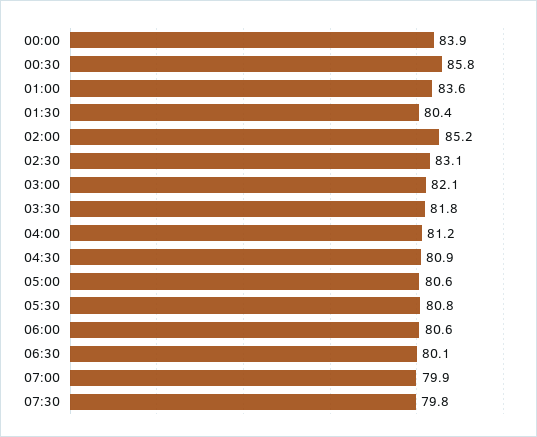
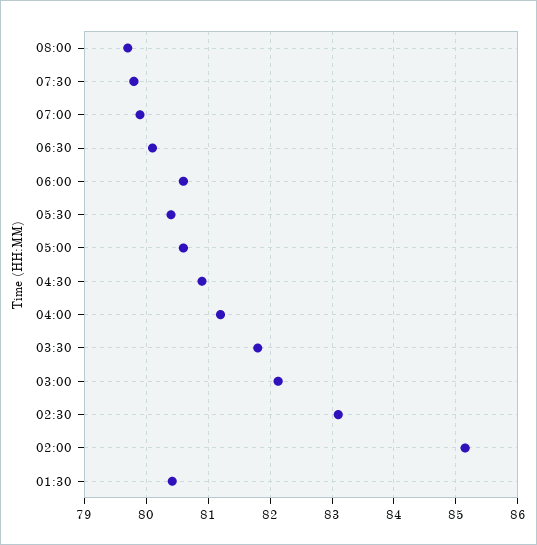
00:00: 83.9 -> none
00:30: 85.8 -> none
01:00: 83.6 -> none
05:30: 80.8 -> 80.4
08:00: none -> 79.7

